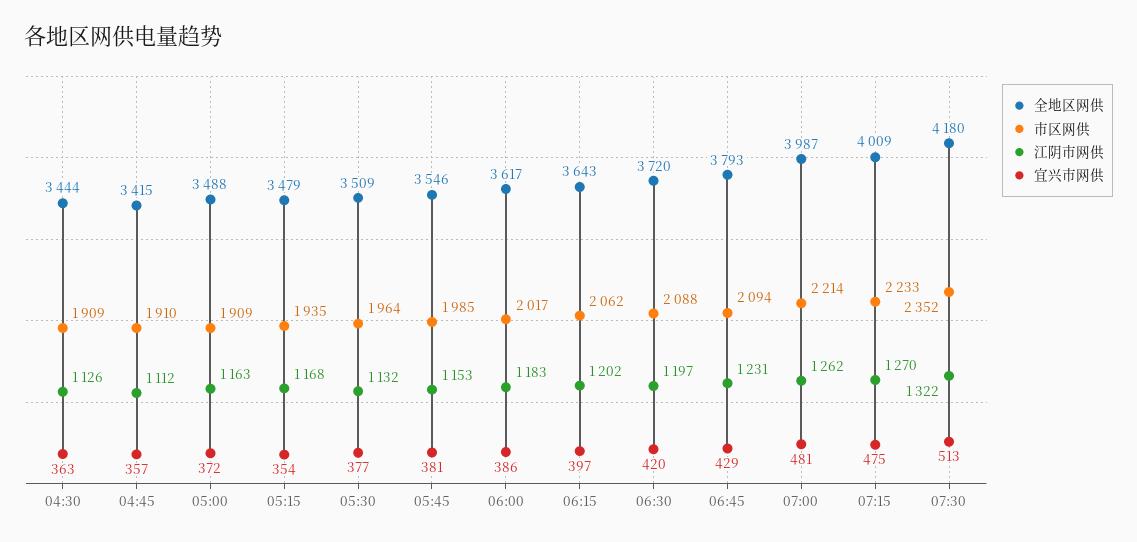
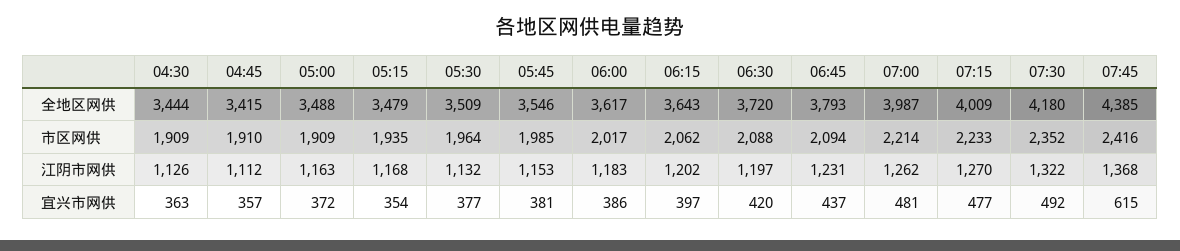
宜兴市网供, 06:45: 429 -> 437
宜兴市网供, 07:15: 475 -> 477
宜兴市网供, 07:30: 513 -> 492
全地区网供, 07:45: none -> 4385
市区网供, 07:45: none -> 2416
江阴市网供, 07:45: none -> 1368
宜兴市网供, 07:45: none -> 615

